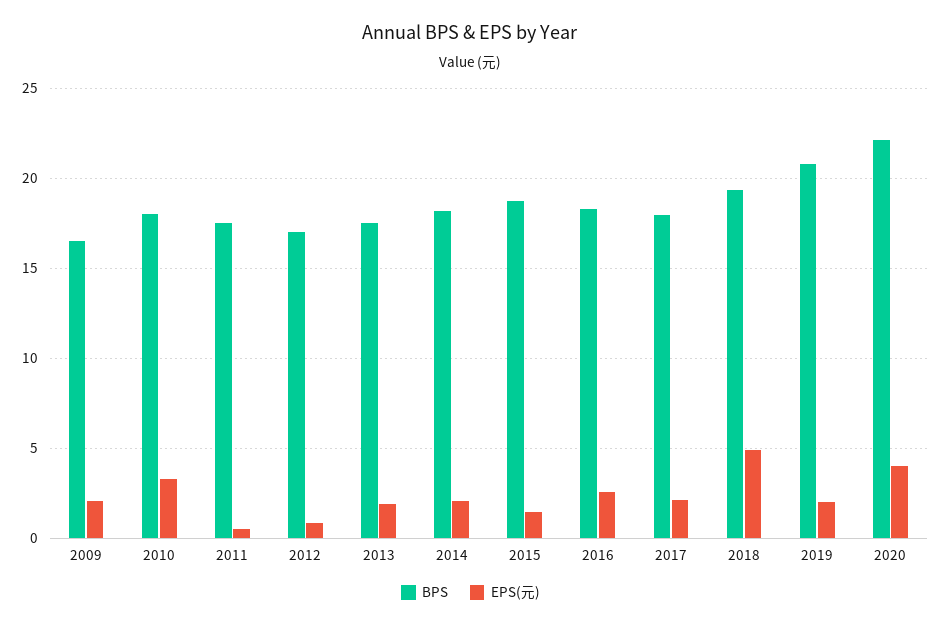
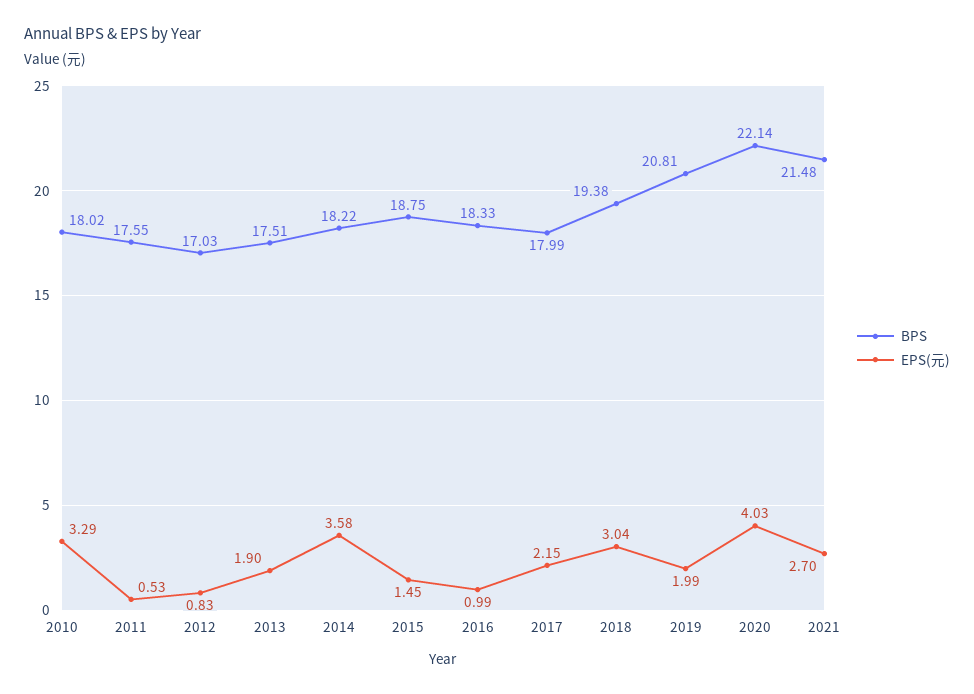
BPS, 2009: 16.5 -> none
EPS(元), 2009: 2 -> none
EPS(元), 2014: 2 -> 3.58
EPS(元), 2016: 2.5 -> 0.99
EPS(元), 2018: 5 -> 3.04
BPS, 2021: none -> 21.48
EPS(元), 2021: none -> 2.7

